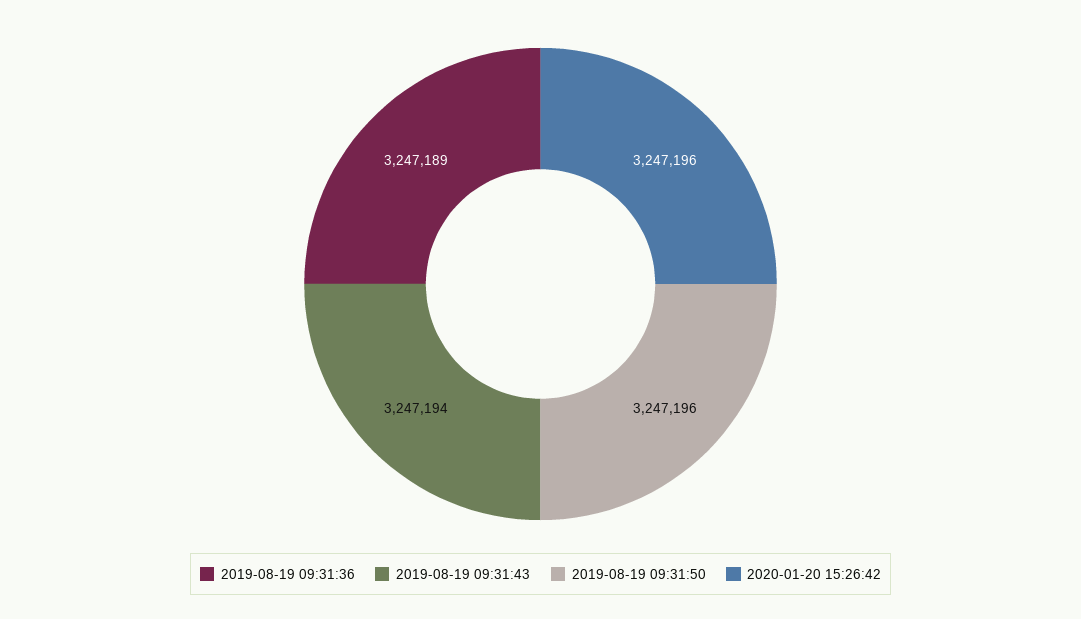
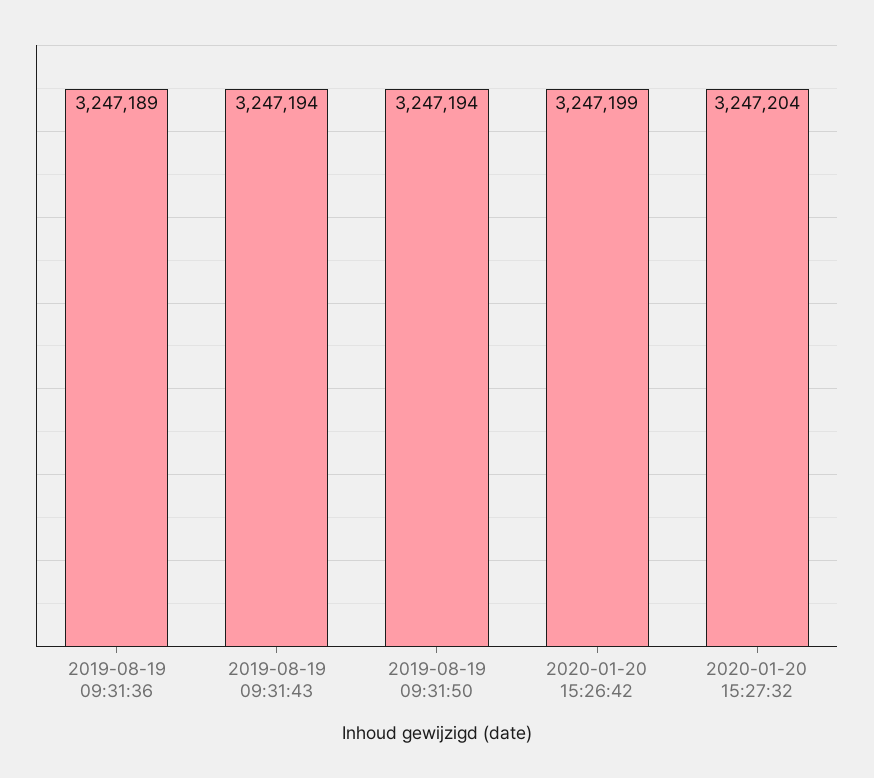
2019-08-19 09:31:50: 3247196 -> 3247194
2020-01-20 15:26:42: 3247196 -> 3247199
2020-01-20 15:27:32: none -> 3247204

